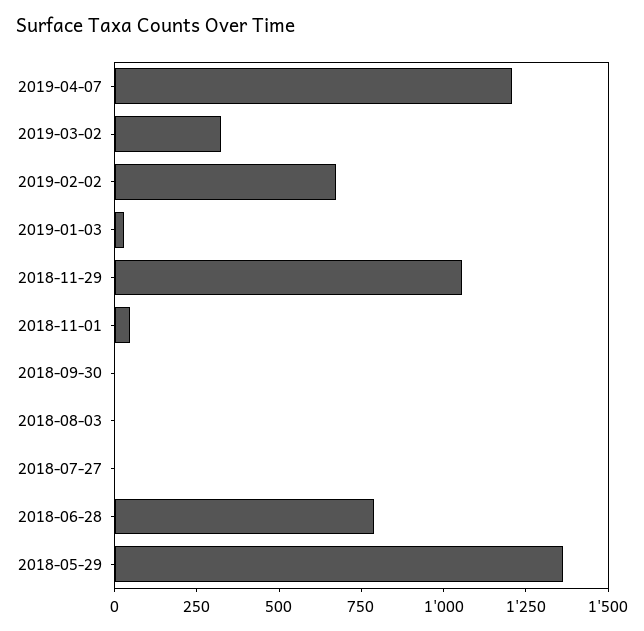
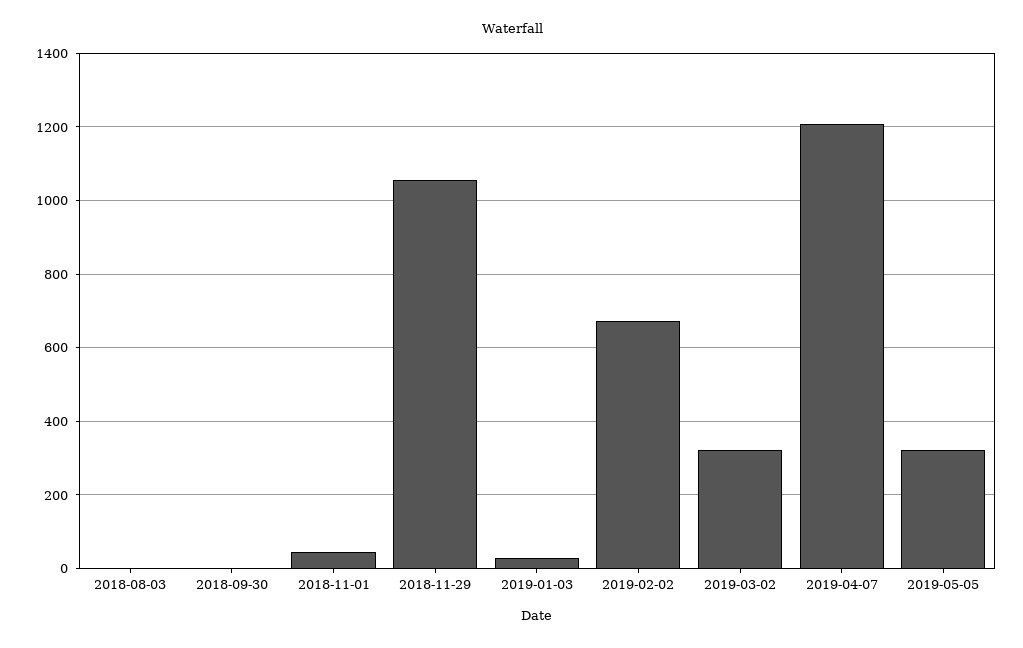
2018-07-27: 0 -> none
2018-06-28: 800 -> none
2018-05-29: 1350 -> none
2019-05-05: none -> 320

